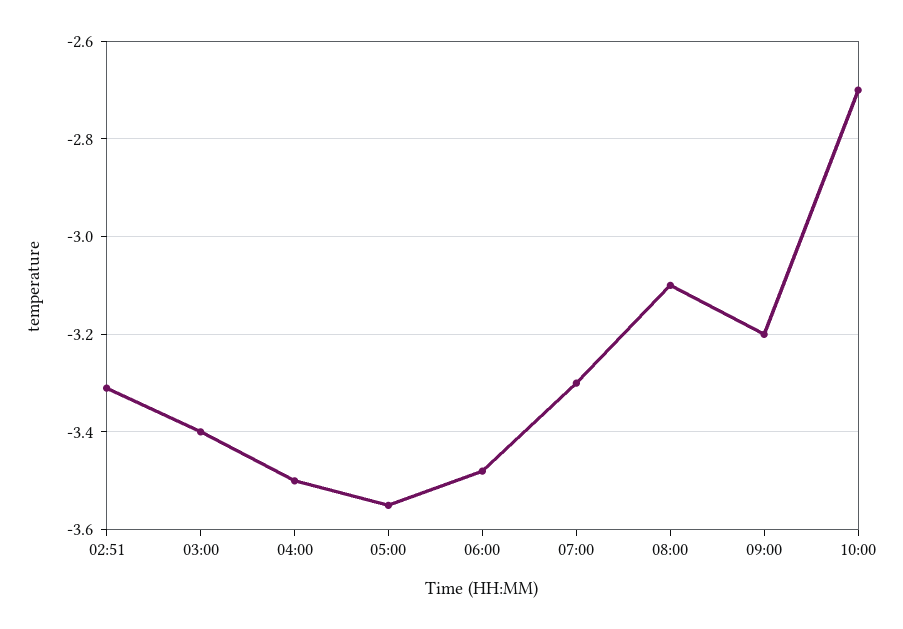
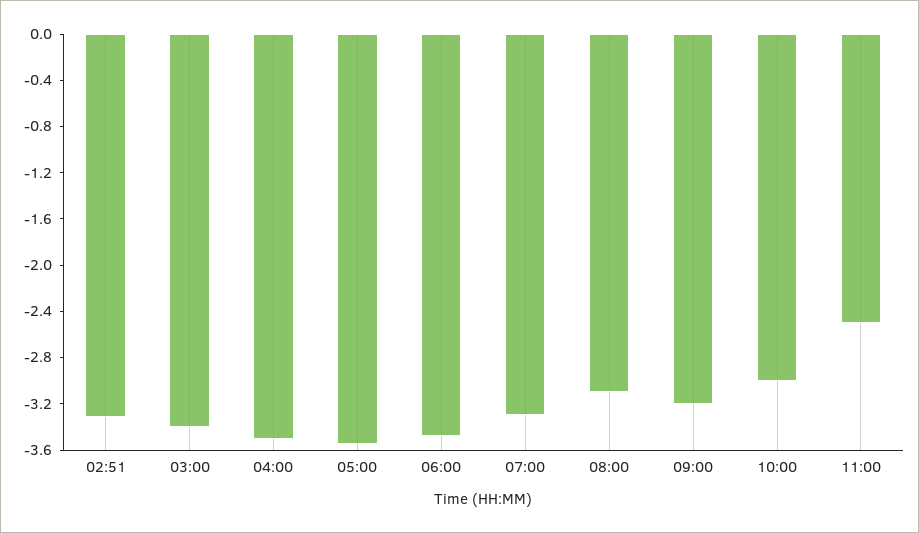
10:00: -2.7 -> -3
11:00: none -> -2.5

